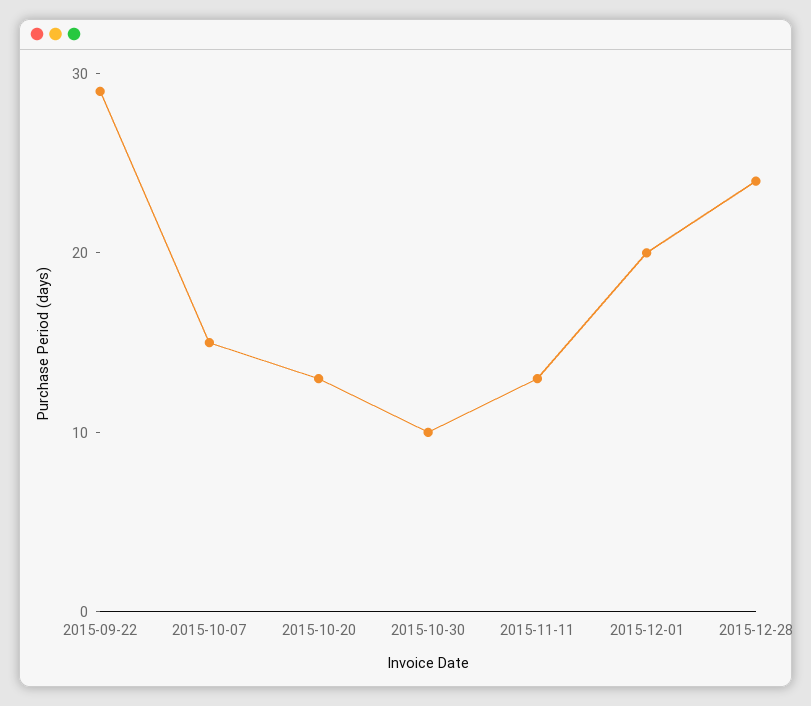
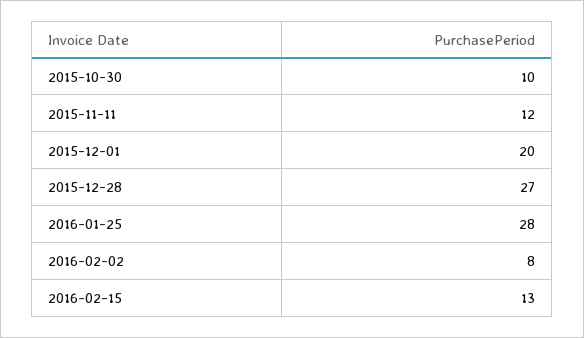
2015-09-22: 29 -> none
2015-10-07: 15 -> none
2015-10-20: 13 -> none
2015-11-11: 13 -> 12
2015-12-28: 24 -> 27
2016-01-25: none -> 28
2016-02-02: none -> 8
2016-02-15: none -> 13

